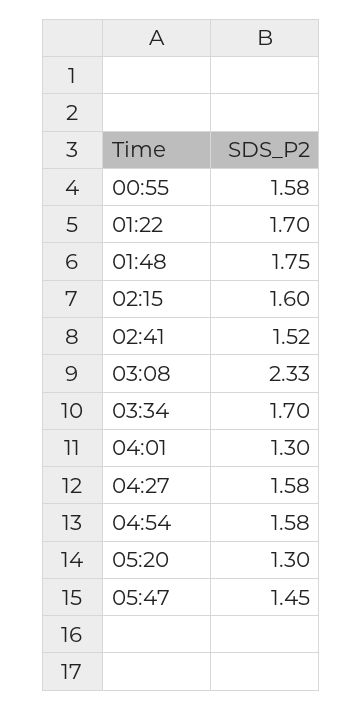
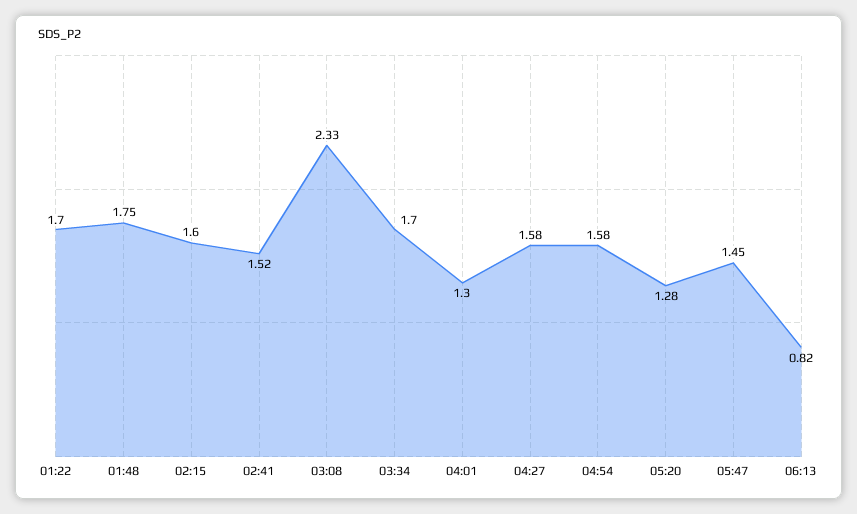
00:55: 1.58 -> none
05:20: 1.3 -> 1.28
06:13: none -> 0.82

